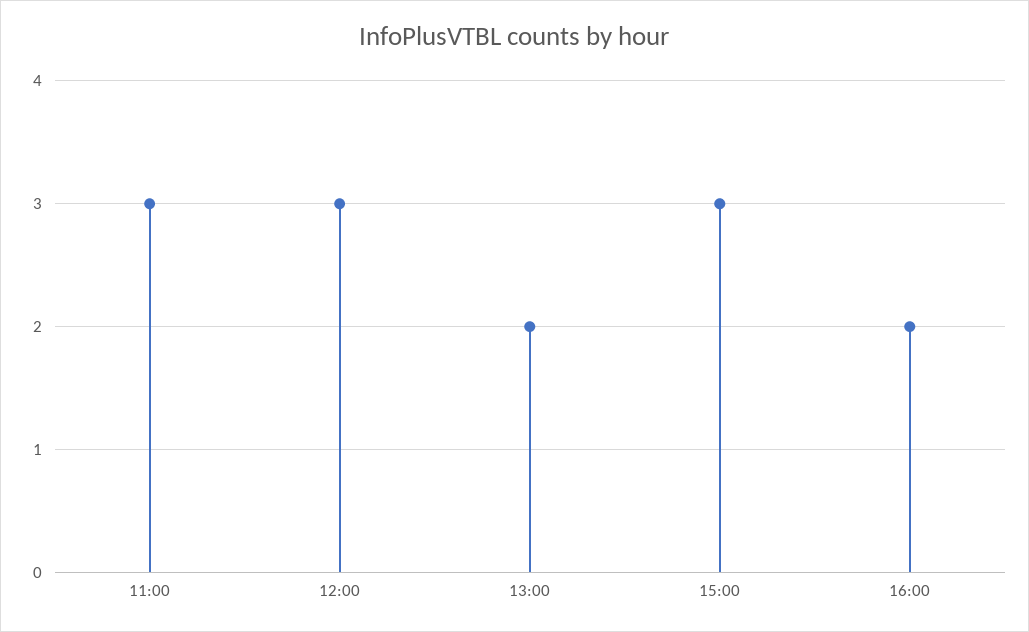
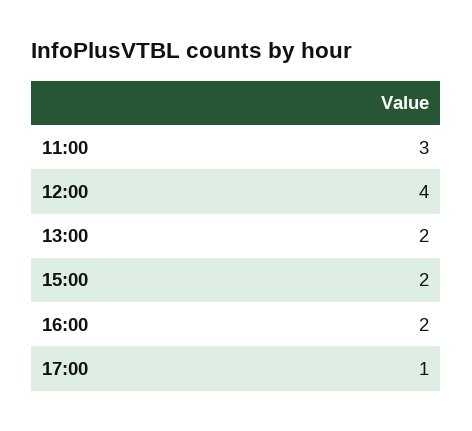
12:00: 3 -> 4
15:00: 3 -> 2
17:00: none -> 1

